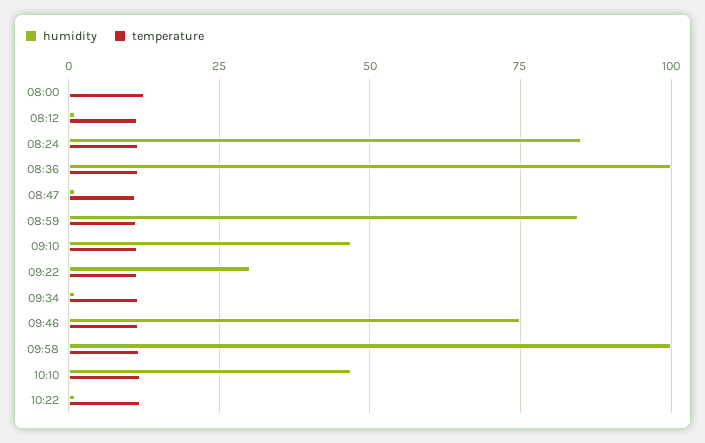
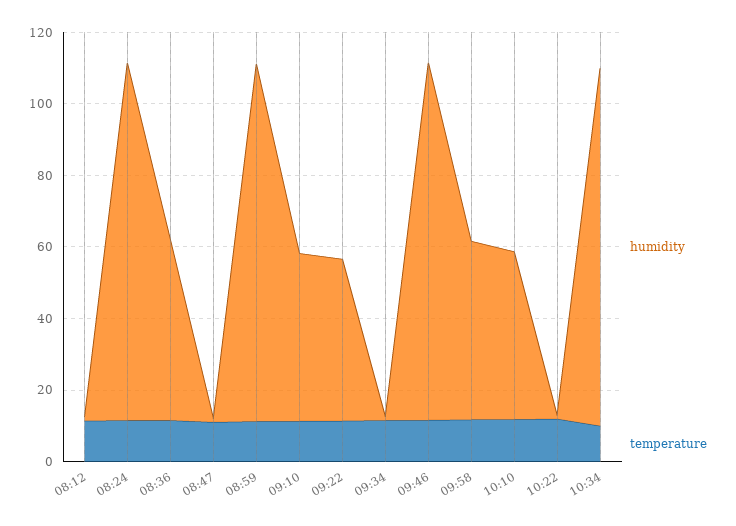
humidity, 08:00: 0 -> none
temperature, 08:00: 12.5 -> none
humidity, 08:24: 85 -> 100
humidity, 08:36: 100 -> 50
humidity, 08:59: 85 -> 100
humidity, 09:22: 30 -> 45
humidity, 09:46: 75 -> 100
humidity, 09:58: 100 -> 50
humidity, 10:34: none -> 100
temperature, 10:34: none -> 10

